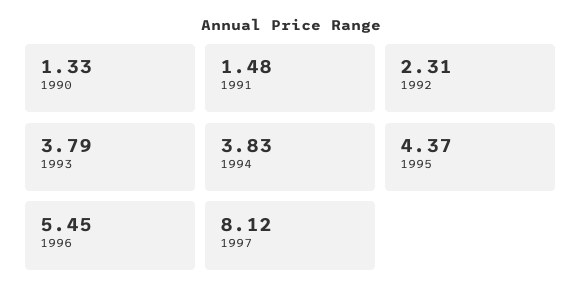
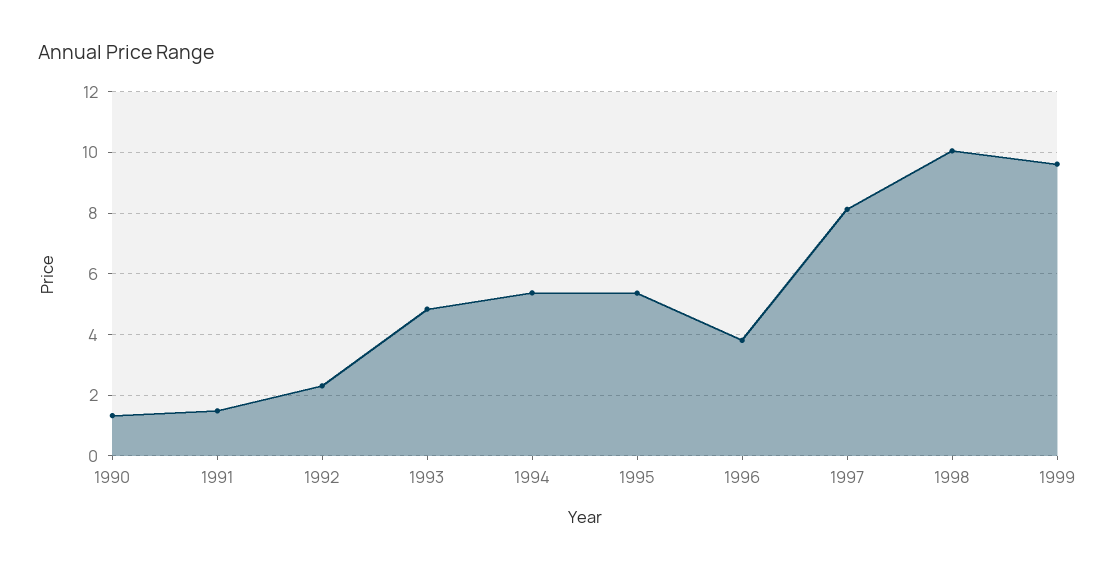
1993: 3.79 -> 4.8
1994: 3.83 -> 5.4
1995: 4.37 -> 5.4
1996: 5.45 -> 3.8
1998: none -> 10
1999: none -> 9.6

